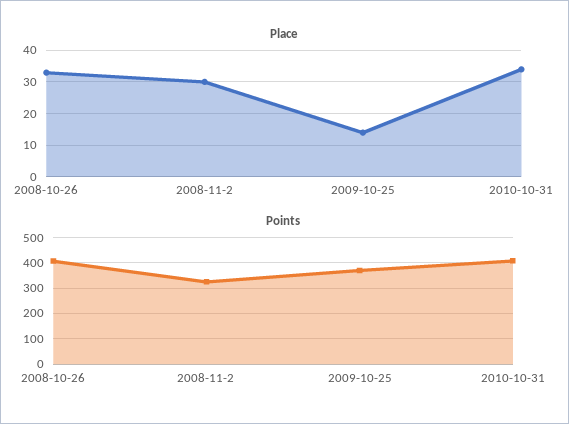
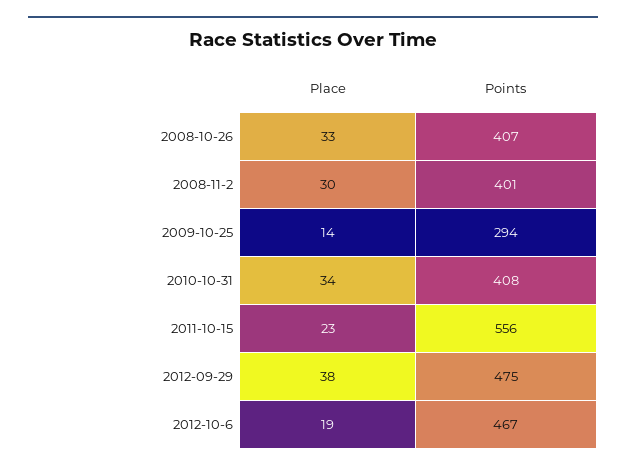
Points, 2008-11-2: 325 -> 401
Points, 2009-10-25: 375 -> 294
Place, 2011-10-15: none -> 23
Points, 2011-10-15: none -> 556
Place, 2012-09-29: none -> 38
Points, 2012-09-29: none -> 475
Place, 2012-10-6: none -> 19
Points, 2012-10-6: none -> 467

